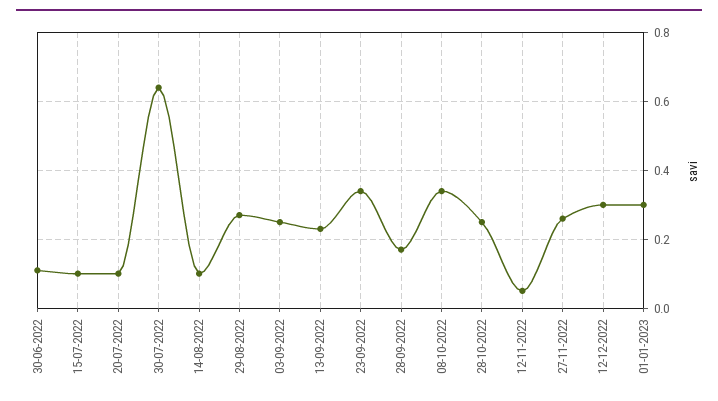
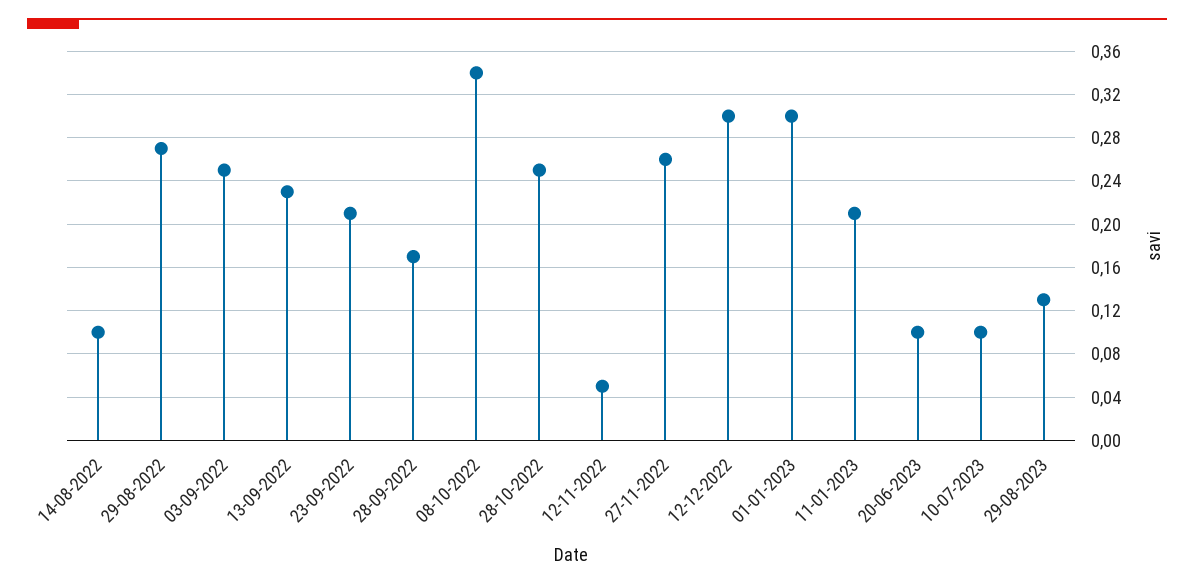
30-06-2022: 0.1 -> none
15-07-2022: 0.1 -> none
20-07-2022: 0.1 -> none
30-07-2022: 0.65 -> none
23-09-2022: 0.35 -> 0.21
11-01-2023: none -> 0.21
20-06-2023: none -> 0.1
10-07-2023: none -> 0.1
29-08-2023: none -> 0.13

